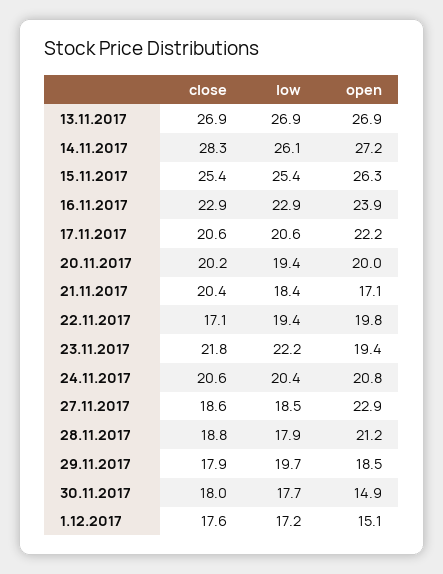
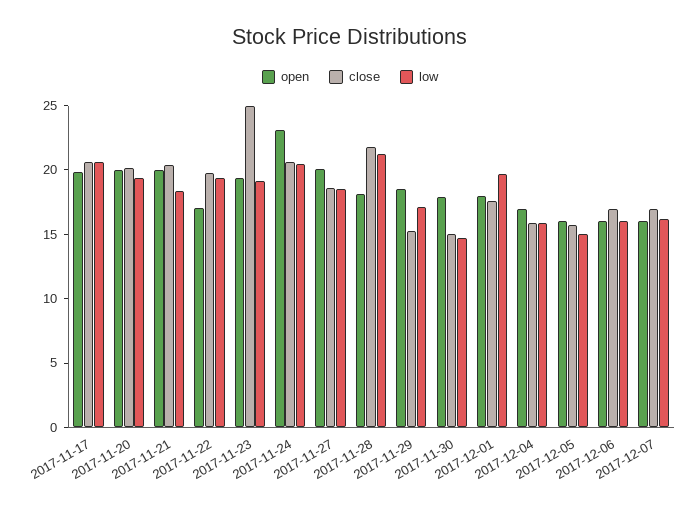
close, 13.11.2017: 26.9 -> none
low, 13.11.2017: 26.9 -> none
open, 13.11.2017: 26.9 -> none
close, 14.11.2017: 28.3 -> none
low, 14.11.2017: 26.1 -> none
open, 14.11.2017: 27.2 -> none
close, 15.11.2017: 25.4 -> none
low, 15.11.2017: 25.4 -> none
open, 15.11.2017: 26.3 -> none
close, 16.11.2017: 22.9 -> none
low, 16.11.2017: 22.9 -> none
open, 16.11.2017: 23.9 -> none
open, 17.11.2017: 22.2 -> 20
open, 21.11.2017: 17.1 -> 20
close, 22.11.2017: 17.1 -> 20
open, 22.11.2017: 19.8 -> 17
close, 23.11.2017: 21.8 -> 25
low, 23.11.2017: 22.2 -> 19
open, 24.11.2017: 20.8 -> 23
open, 27.11.2017: 22.9 -> 20
close, 28.11.2017: 18.8 -> 22
low, 28.11.2017: 17.9 -> 21
open, 28.11.2017: 21.2 -> 18
close, 29.11.2017: 17.9 -> 15
low, 29.11.2017: 19.7 -> 17
close, 30.11.2017: 18 -> 15
low, 30.11.2017: 17.7 -> 15
open, 30.11.2017: 14.9 -> 18
low, 1.12.2017: 17.2 -> 20
open, 1.12.2017: 15.1 -> 18
open, 2017-12-04: none -> 17
close, 2017-12-04: none -> 16
low, 2017-12-04: none -> 16
open, 2017-12-05: none -> 16
close, 2017-12-05: none -> 16
low, 2017-12-05: none -> 15
open, 2017-12-06: none -> 16
close, 2017-12-06: none -> 17
low, 2017-12-06: none -> 16
open, 2017-12-07: none -> 16
close, 2017-12-07: none -> 17
low, 2017-12-07: none -> 16

